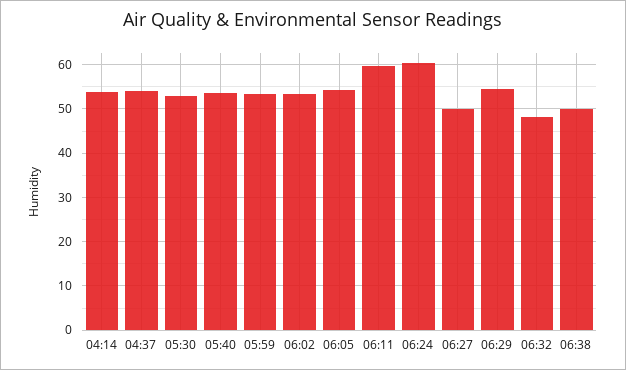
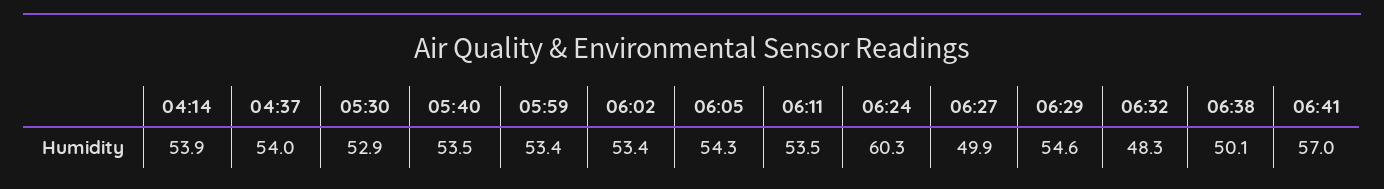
06:11: 60 -> 53.5
06:41: none -> 57

